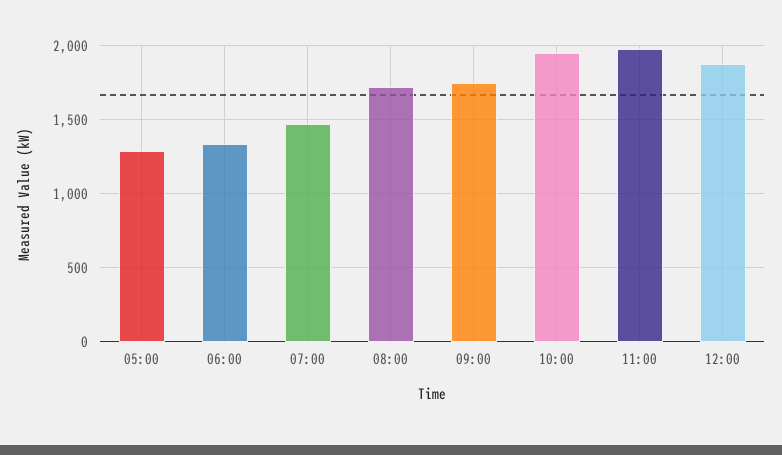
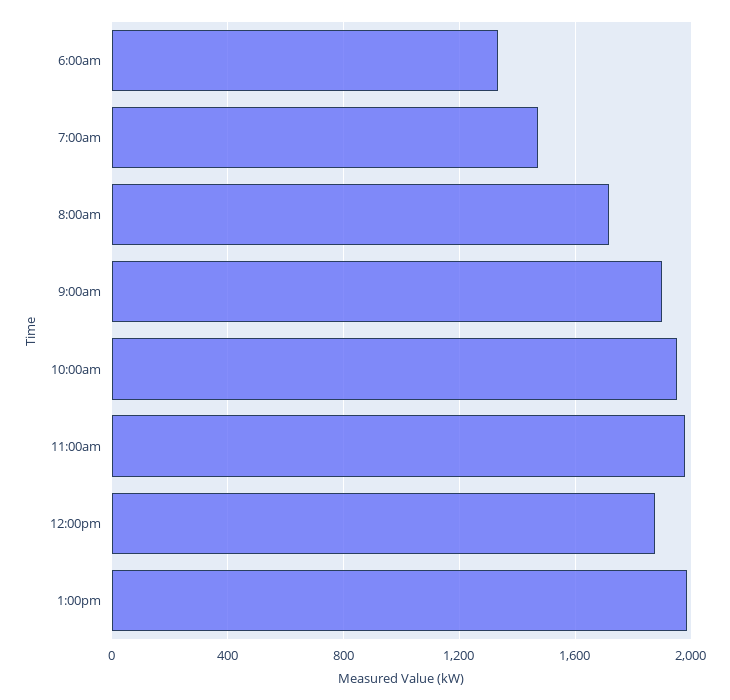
05:00: 1300 -> none
09:00: 1750 -> 1900
1:00pm: none -> 2000

